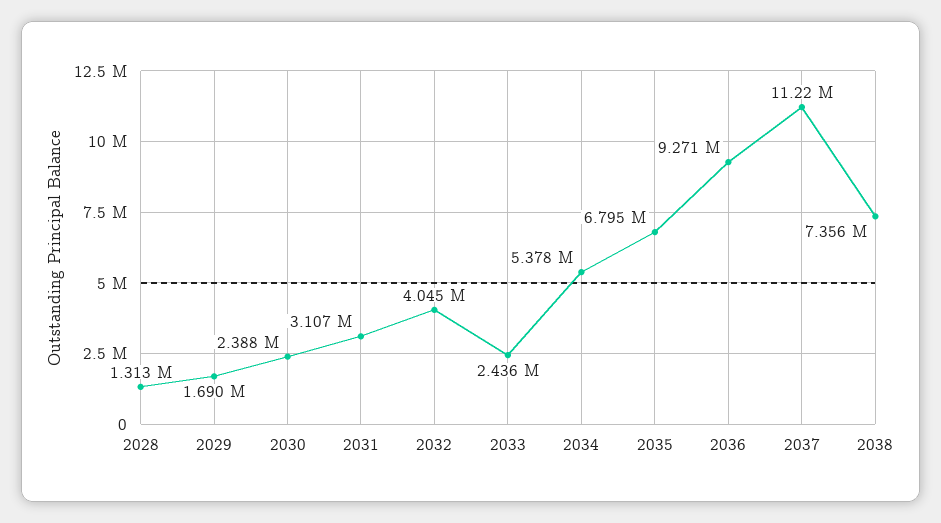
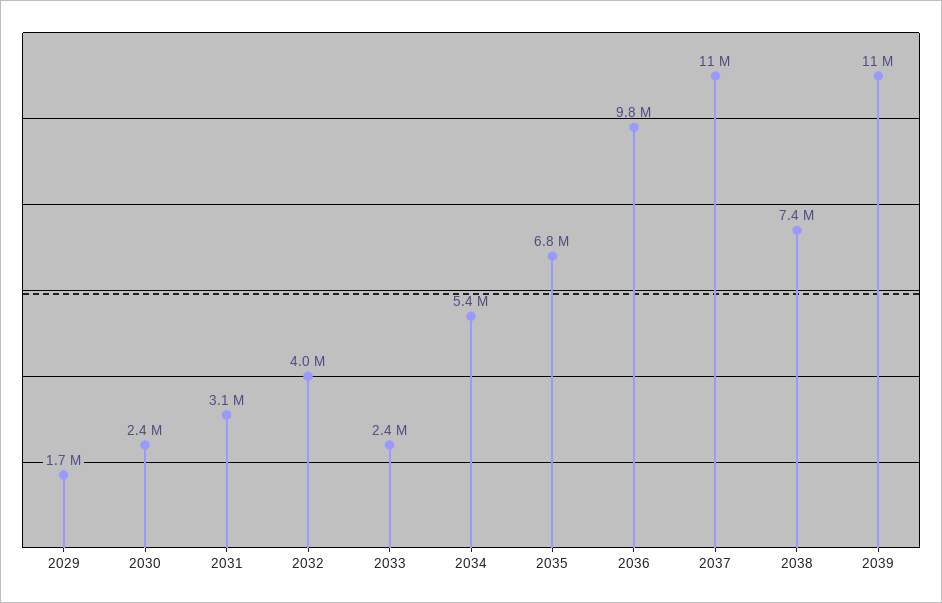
2028: 1313000 -> none
2036: 9271000 -> 9800000
2039: none -> 11000000

